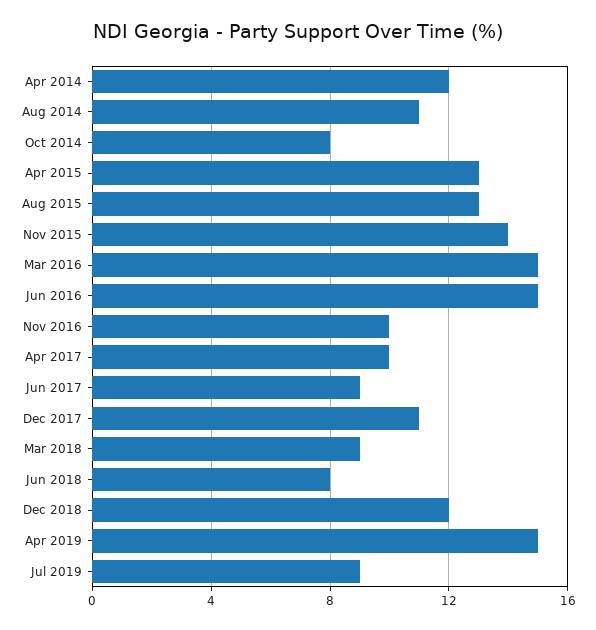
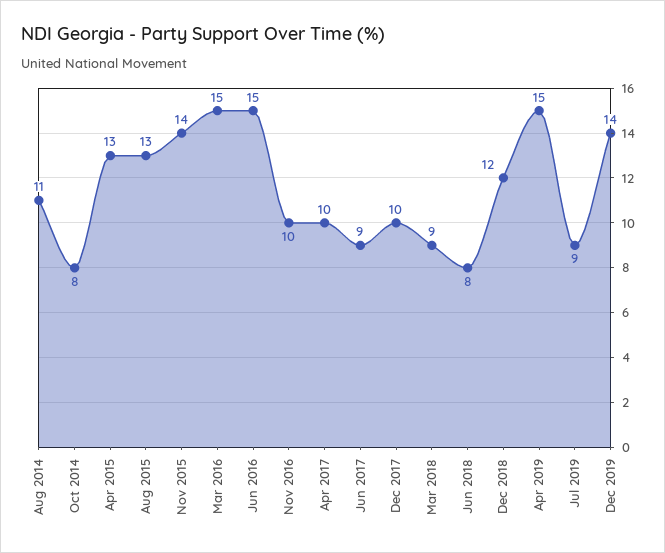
Apr 2014: 12 -> none
Dec 2017: 11 -> 10
Dec 2019: none -> 14

